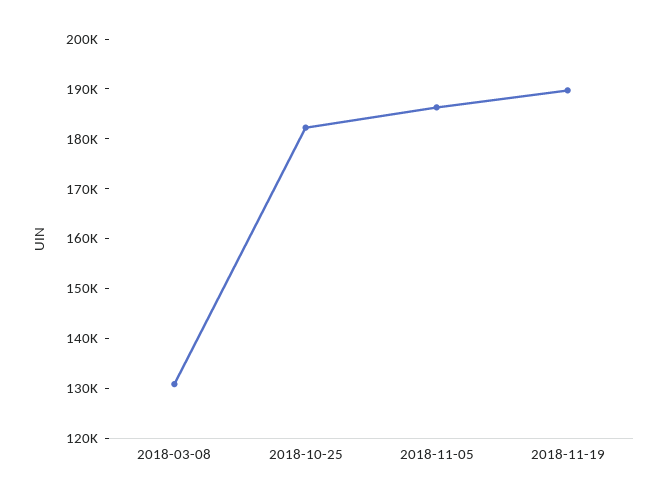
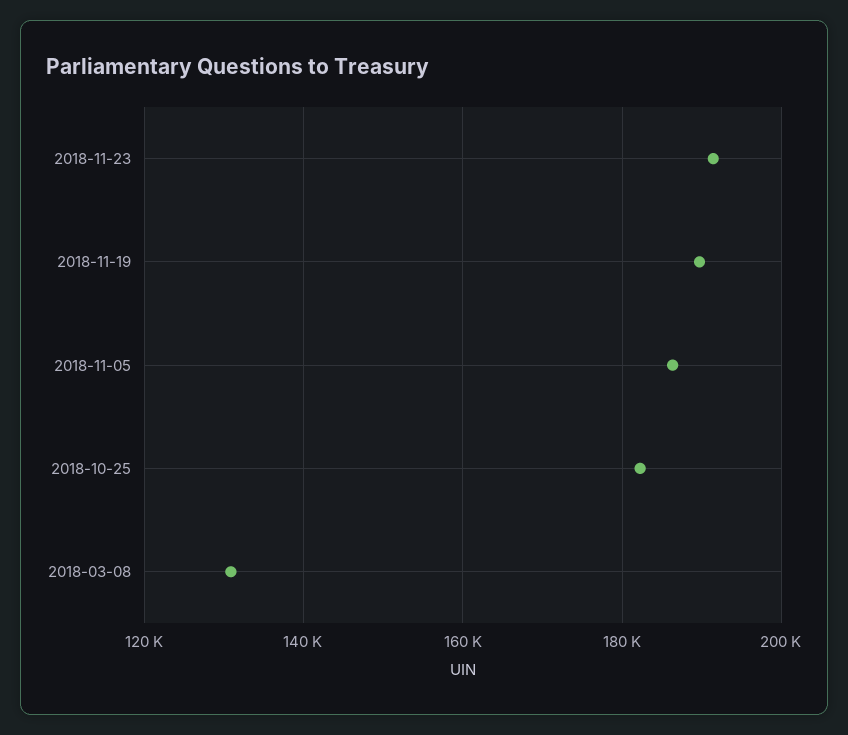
2018-11-23: none -> 192000

